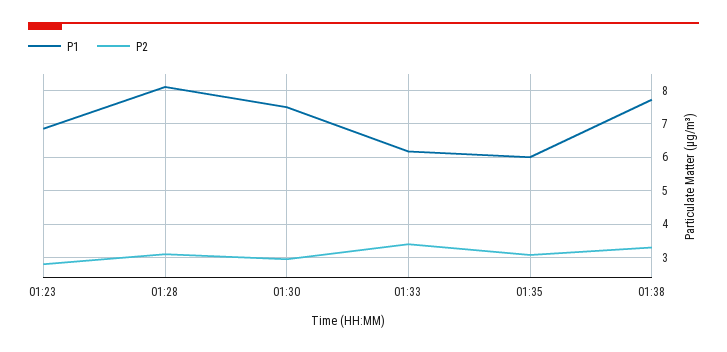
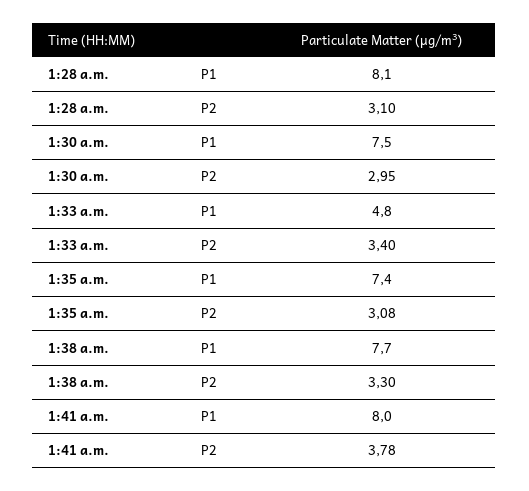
P1, 01:23: 6.8 -> none
P2, 01:23: 2.8 -> none
P1, 01:33: 6.2 -> 4.8
P1, 01:35: 6 -> 7.4
P1, 1:41 a.m.: none -> 8
P2, 1:41 a.m.: none -> 3.78

